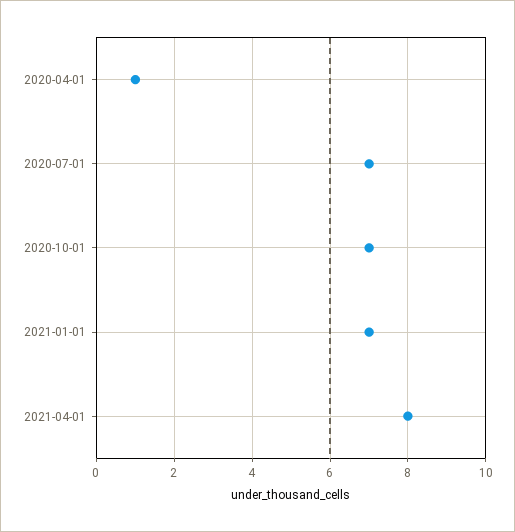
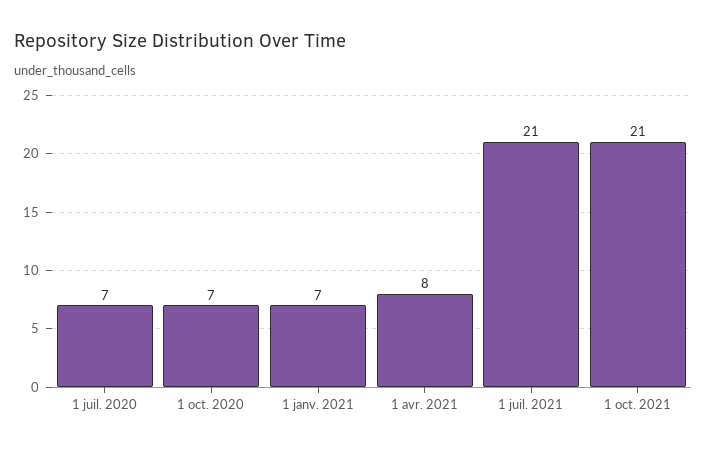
2020-04-01: 1 -> none
1 juil. 2021: none -> 21
1 oct. 2021: none -> 21

